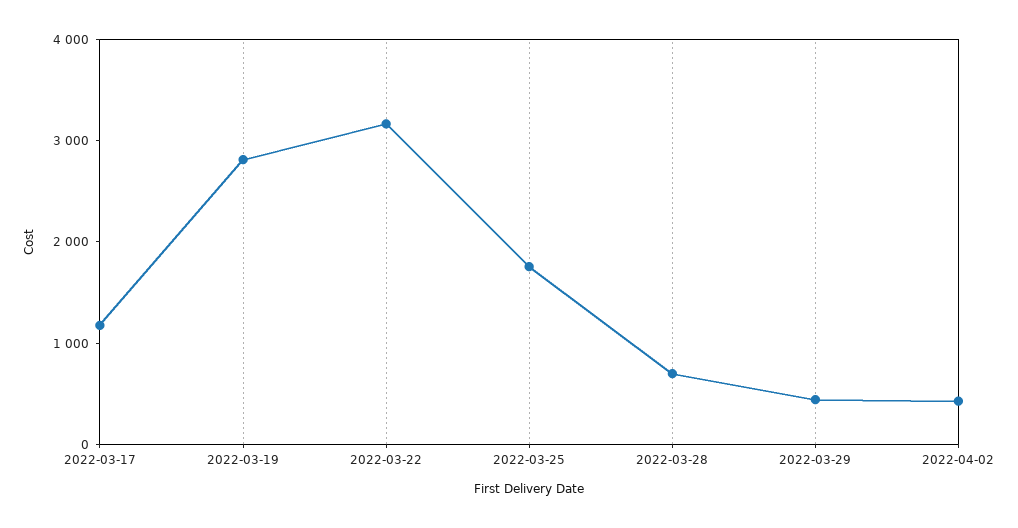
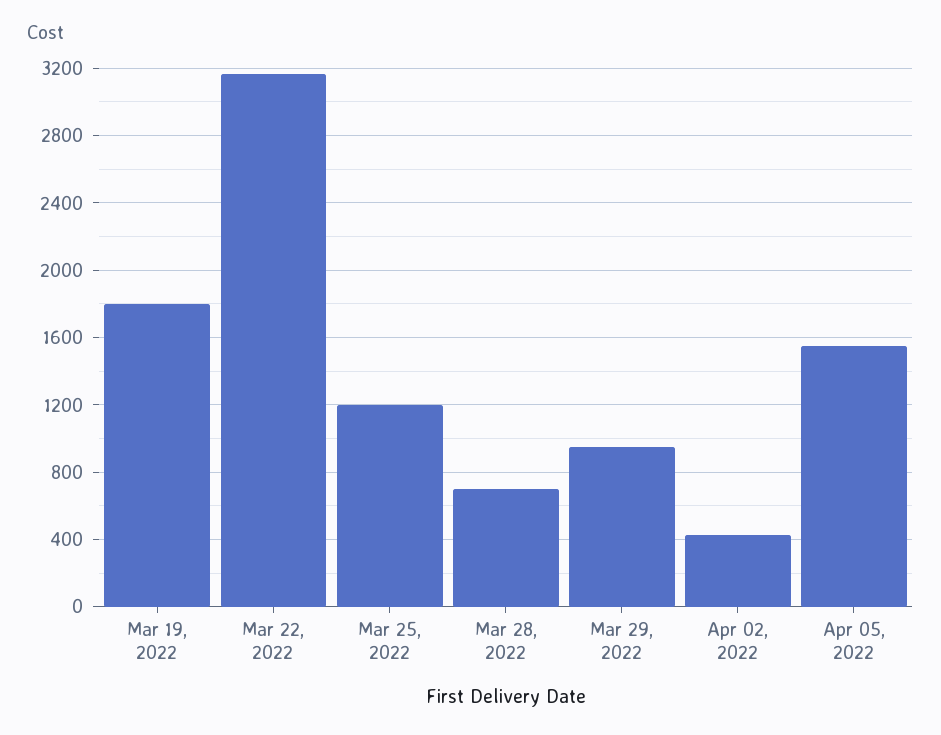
2022-03-17: 1200 -> none
2022-03-19: 2800 -> 1800
2022-03-25: 1800 -> 1200
2022-03-29: 400 -> 950
Apr 05, 2022: none -> 1550

